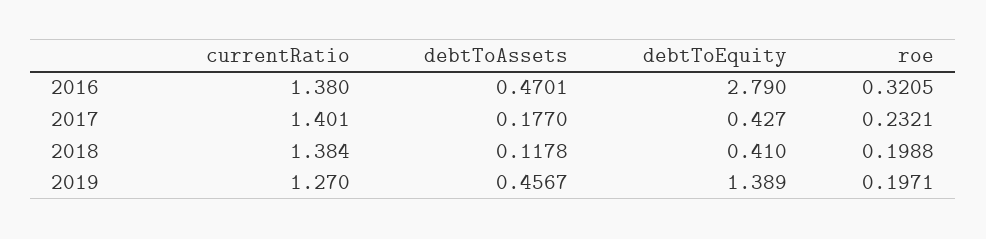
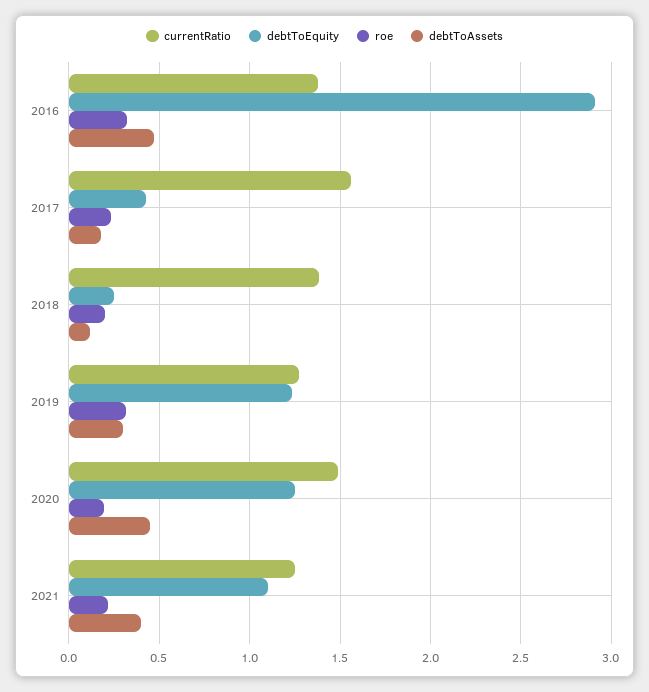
debtToEquity, 2016: 2.79 -> 2.9
currentRatio, 2017: 1.401 -> 1.55
debtToEquity, 2018: 0.41 -> 0.25
debtToAssets, 2019: 0.4567 -> 0.3
debtToEquity, 2019: 1.389 -> 1.25
roe, 2019: 0.1971 -> 0.3
currentRatio, 2020: none -> 1.5
debtToEquity, 2020: none -> 1.25
roe, 2020: none -> 0.2
debtToAssets, 2020: none -> 0.45
currentRatio, 2021: none -> 1.25
debtToEquity, 2021: none -> 1.1
roe, 2021: none -> 0.2
debtToAssets, 2021: none -> 0.4

